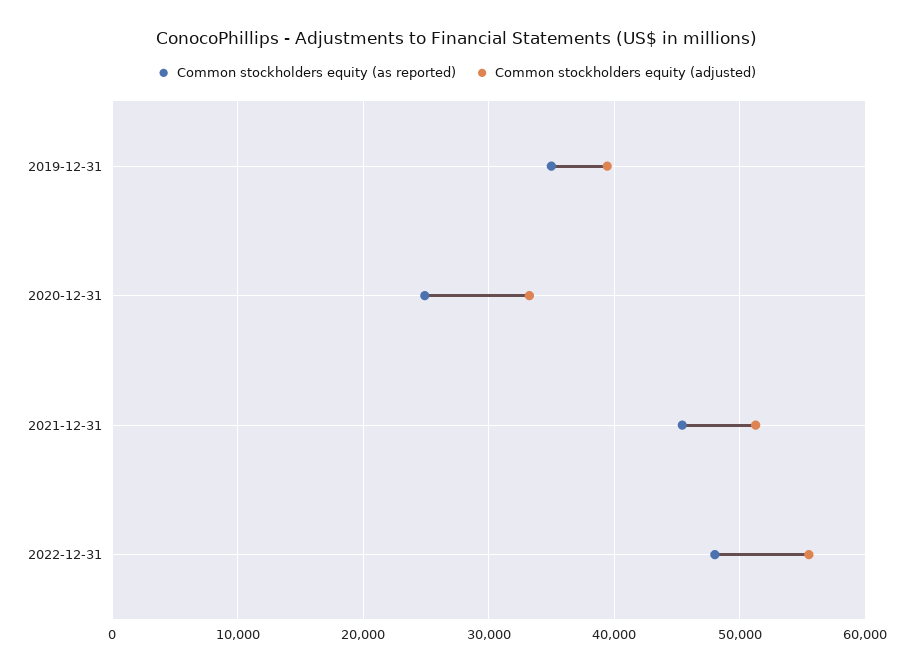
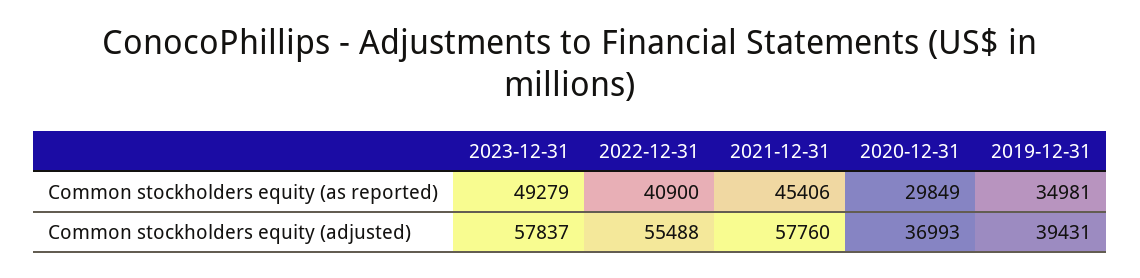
Common stockholders equity (as reported), 2020-12-31: 25000 -> 29849
Common stockholders equity (adjusted), 2020-12-31: 33000 -> 36993
Common stockholders equity (adjusted), 2021-12-31: 51000 -> 57760
Common stockholders equity (as reported), 2022-12-31: 48000 -> 40900
Common stockholders equity (as reported), 2023-12-31: none -> 49279
Common stockholders equity (adjusted), 2023-12-31: none -> 57837

